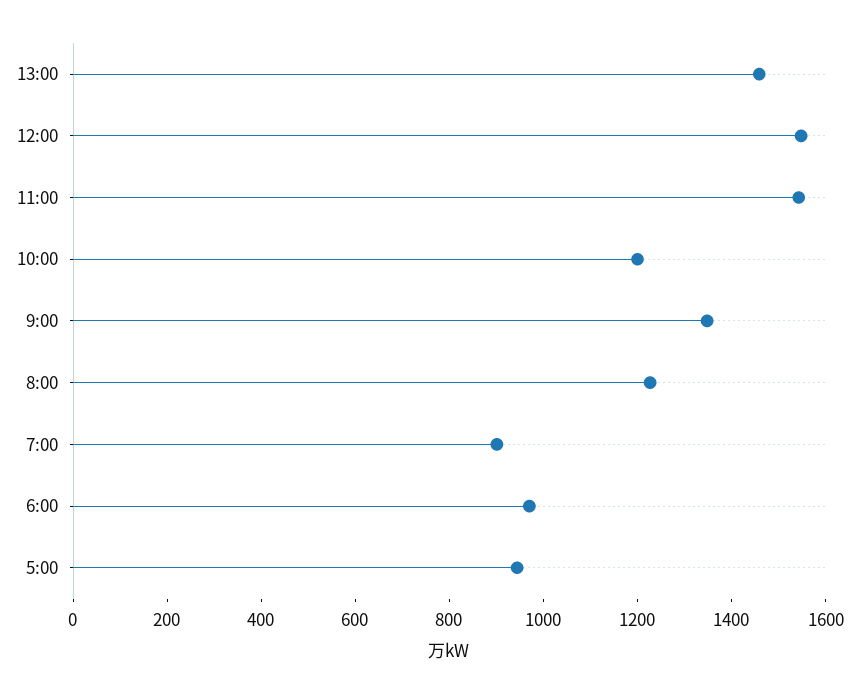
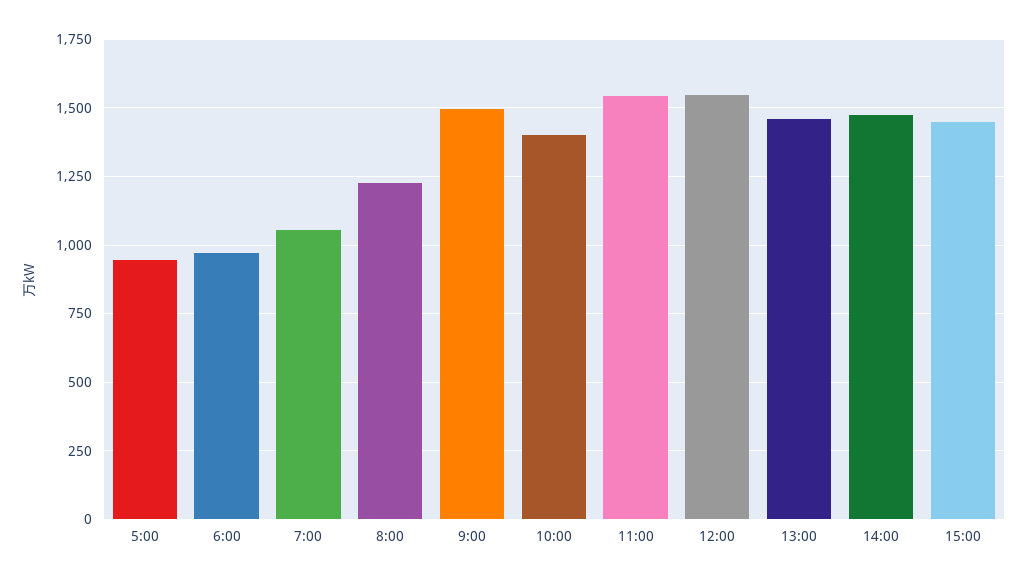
10:00: 1200 -> 1400
9:00: 1350 -> 1500
7:00: 900 -> 1050
14:00: none -> 1475
15:00: none -> 1450

